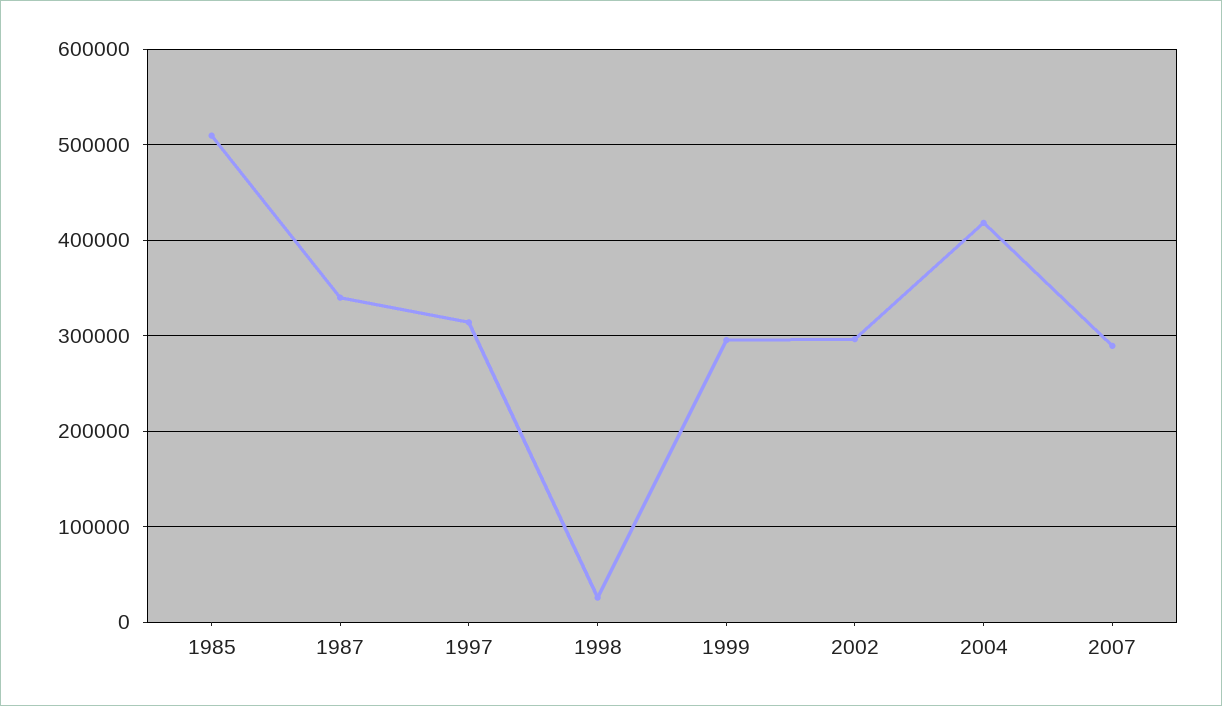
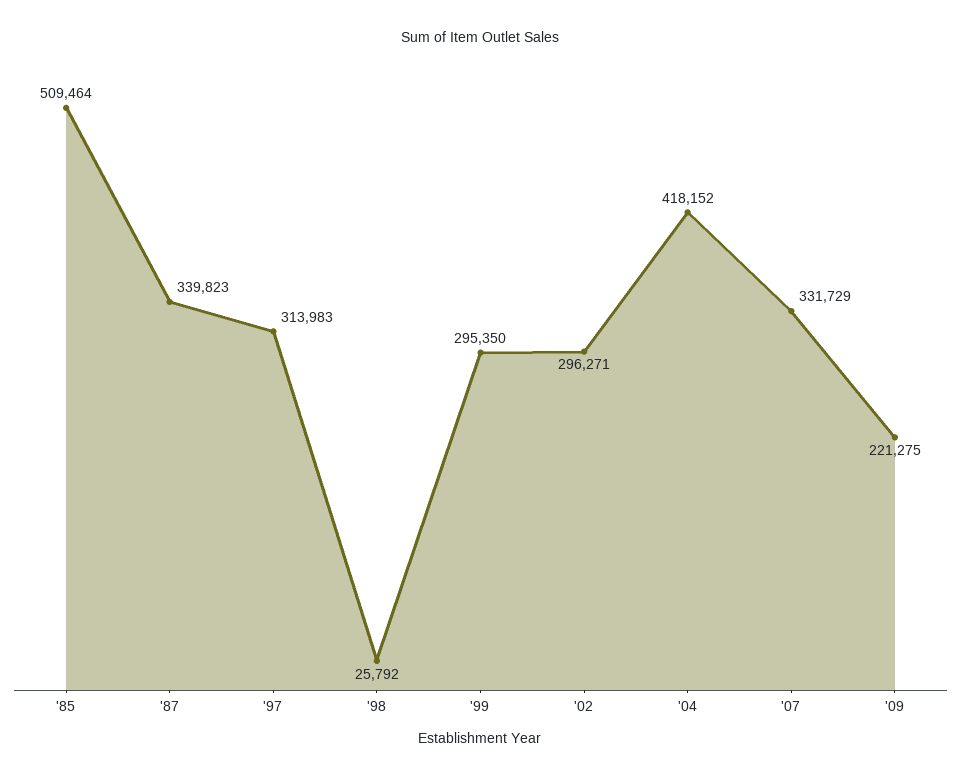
2007: 290000 -> 331729
'09: none -> 221275

